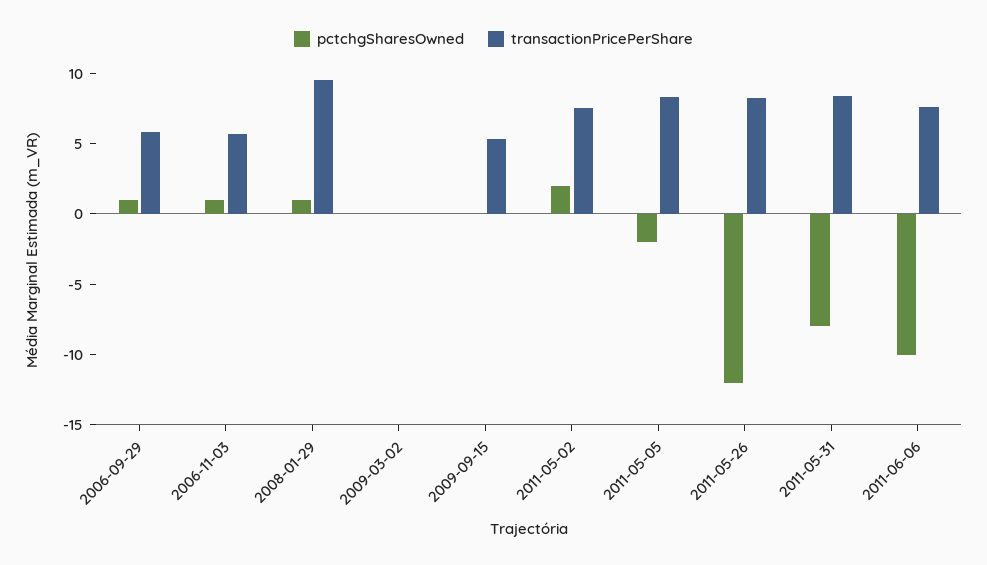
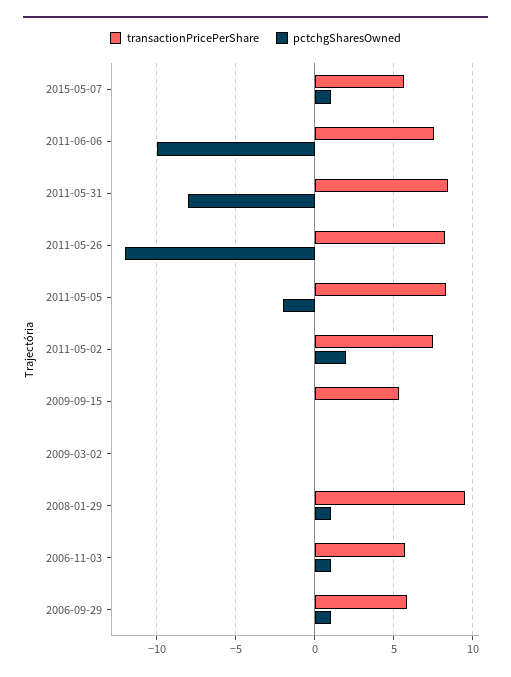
transactionPricePerShare, 2015-05-07: none -> 5.5
pctchgSharesOwned, 2015-05-07: none -> 1

